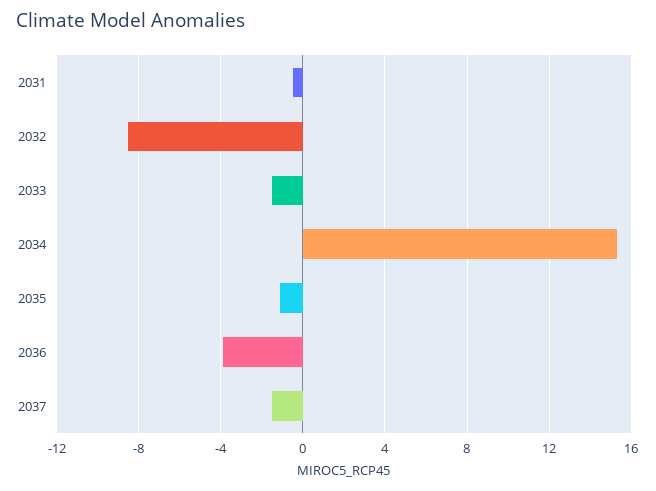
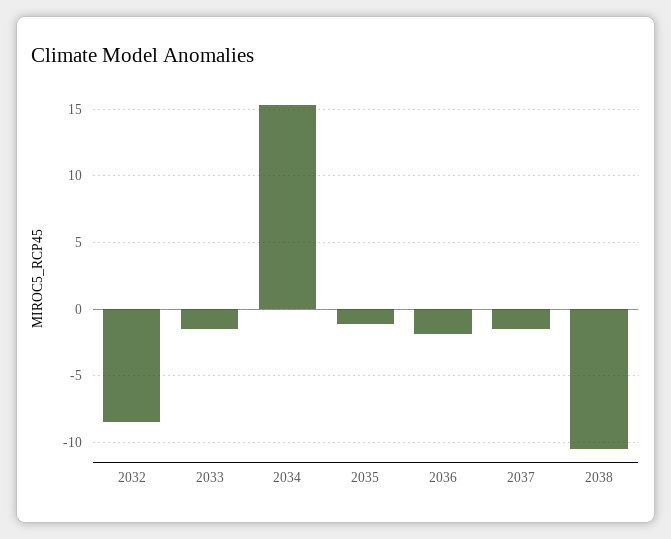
2031: -0.5 -> none
2036: -4 -> -2
2038: none -> -10.5

